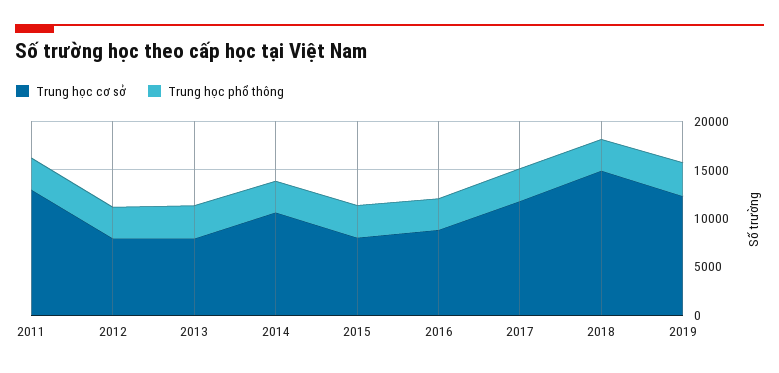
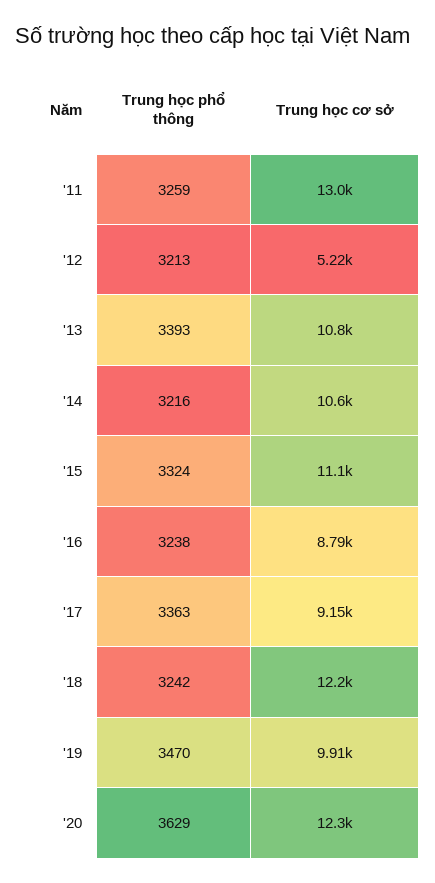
Trung học cơ sở, 2012: 8000 -> 5220
Trung học cơ sở, 2013: 8000 -> 10800
Trung học cơ sở, 2015: 8000 -> 11100
Trung học cơ sở, 2017: 12000 -> 9150
Trung học cơ sở, 2018: 15000 -> 12200
Trung học cơ sở, 2019: 12000 -> 9910
Trung học phổ thông, '20: none -> 3629
Trung học cơ sở, '20: none -> 12300

